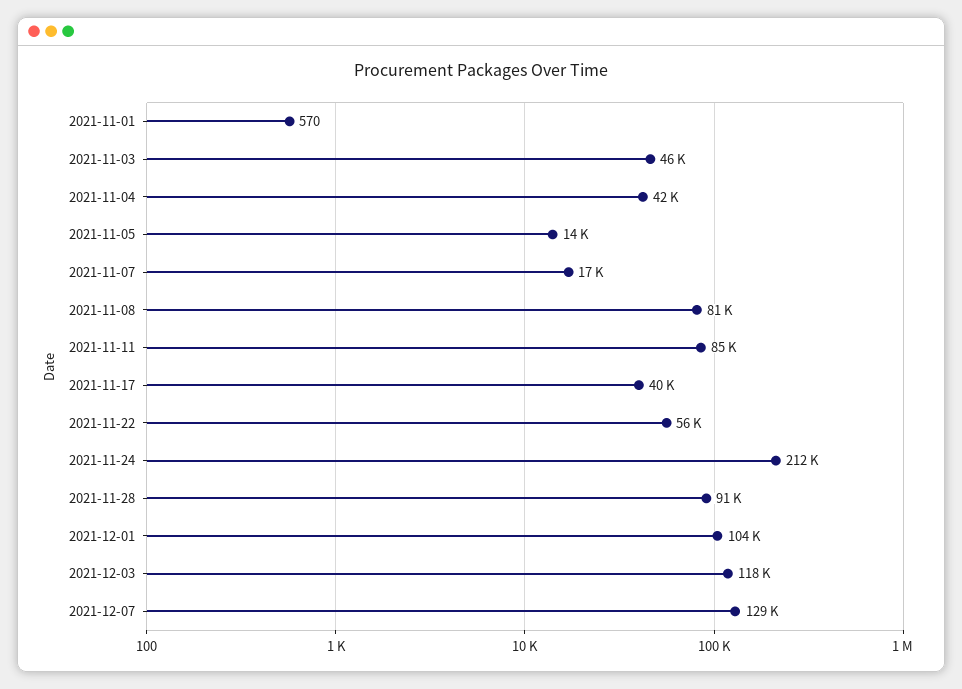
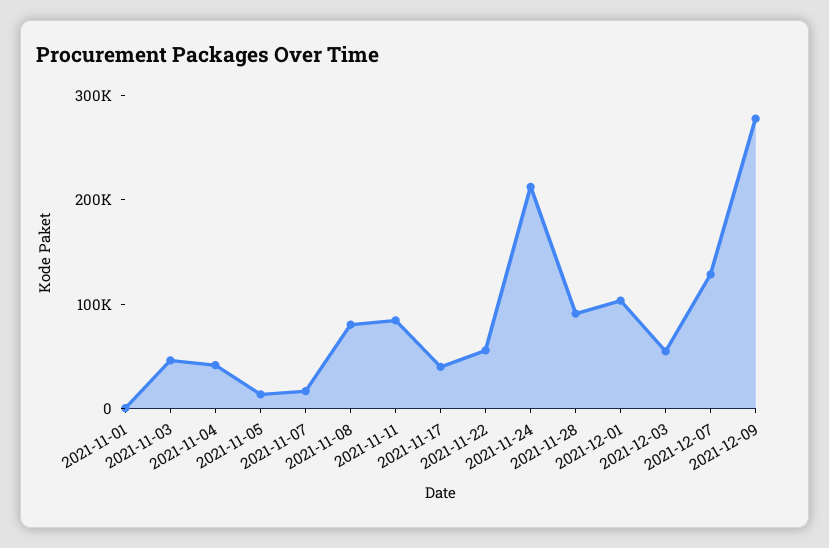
2021-12-03: 118000 -> 60000
2021-12-09: none -> 280000

